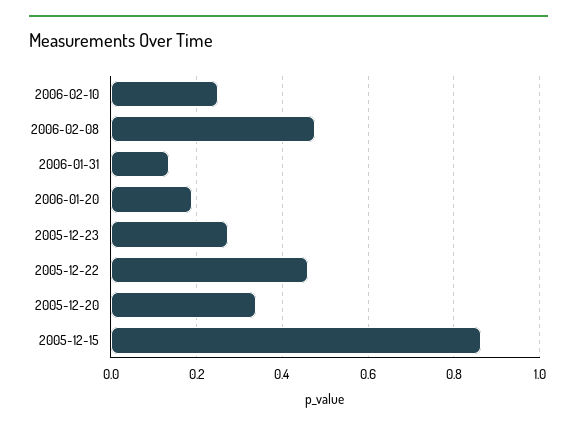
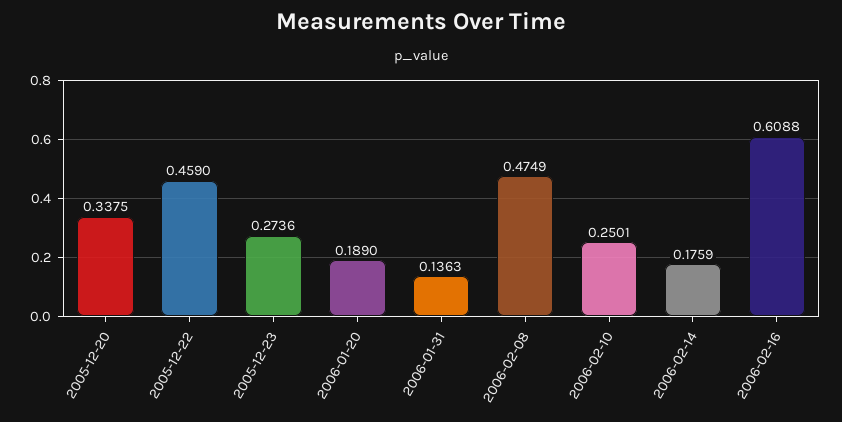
2005-12-15: 0.86 -> none
2006-02-14: none -> 0.1759
2006-02-16: none -> 0.6088

